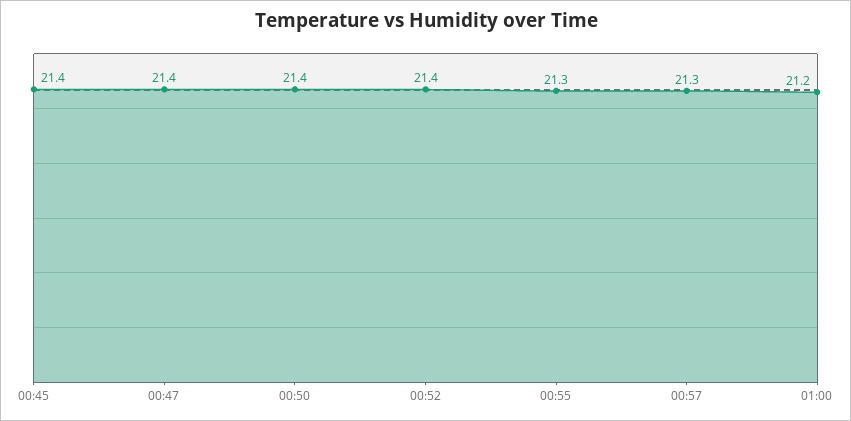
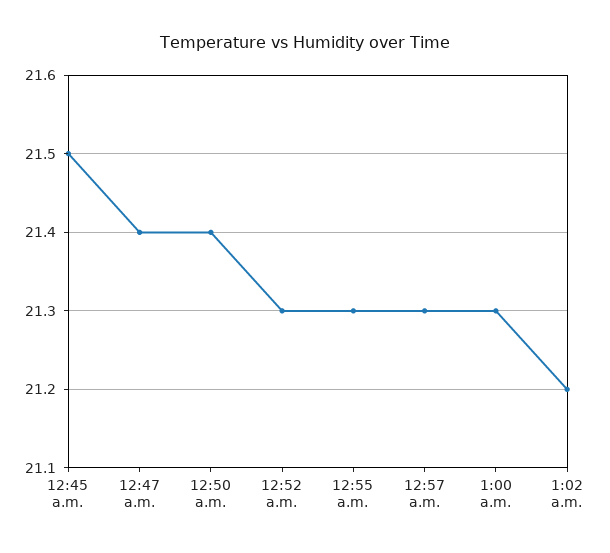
00:45: 21.4 -> 21.5
00:52: 21.4 -> 21.3
01:00: 21.2 -> 21.3
1:02 a.m.: none -> 21.2

